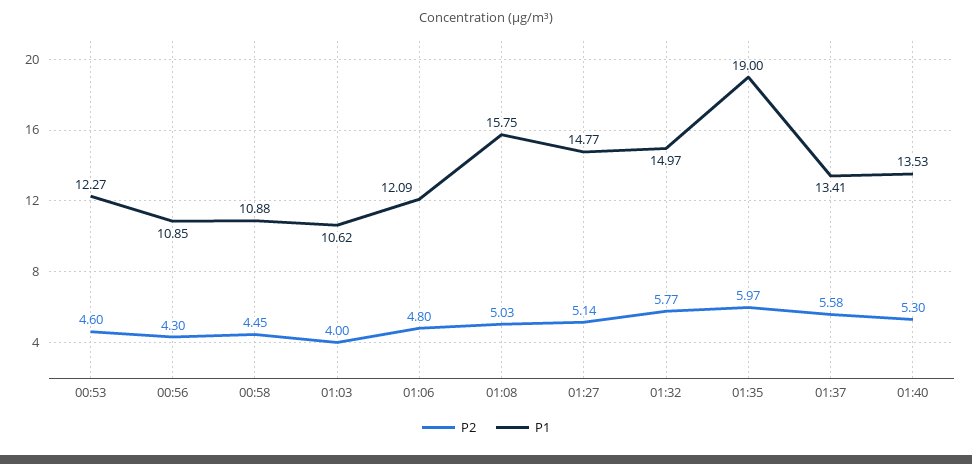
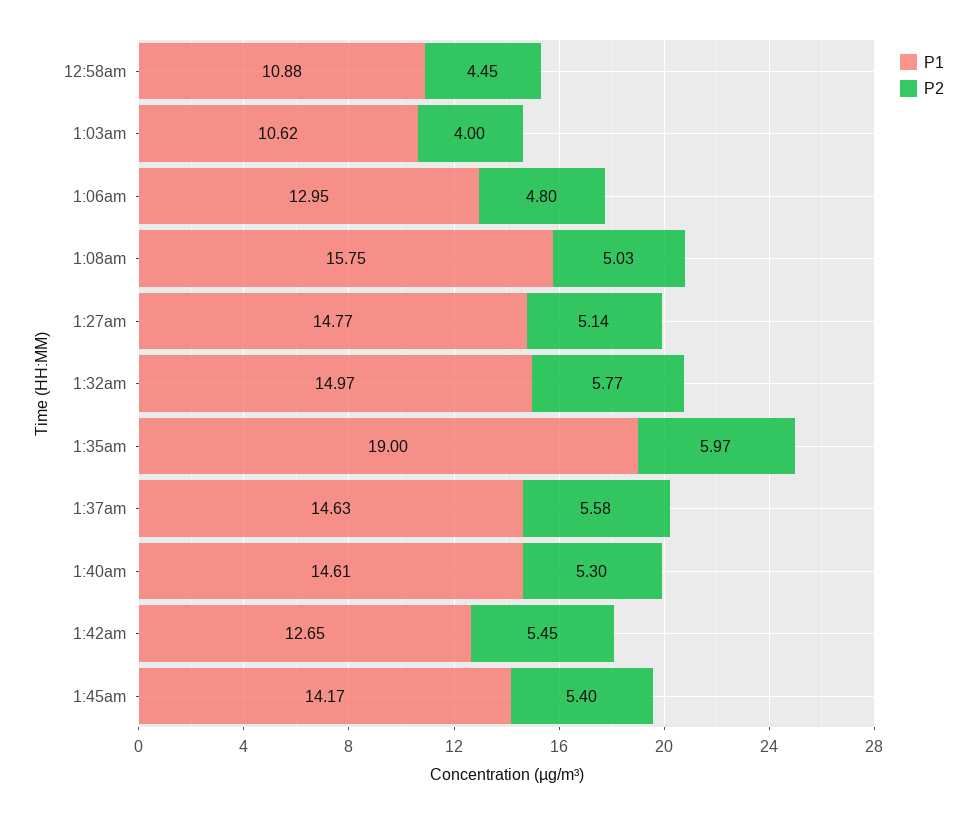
P2, 00:53: 4.6 -> none
P1, 00:53: 12.27 -> none
P2, 00:56: 4.3 -> none
P1, 00:56: 10.85 -> none
P1, 01:06: 12.09 -> 12.95
P1, 01:37: 13.41 -> 14.63
P1, 01:40: 13.53 -> 14.61
P1, 1:42am: none -> 12.65
P2, 1:42am: none -> 5.45
P1, 1:45am: none -> 14.17
P2, 1:45am: none -> 5.4

